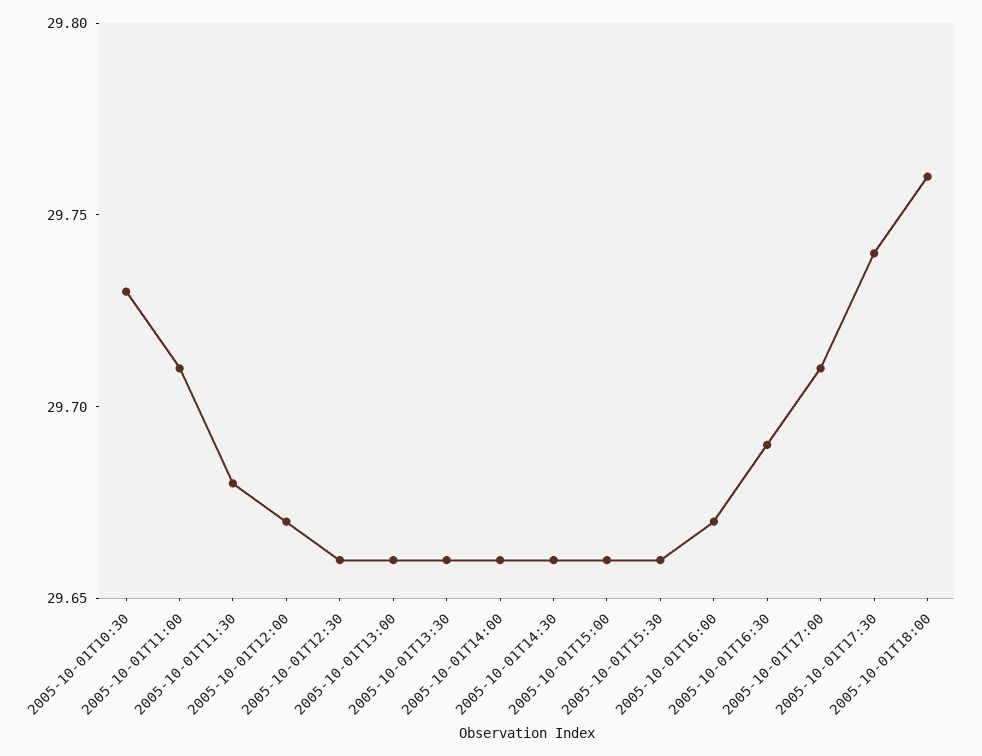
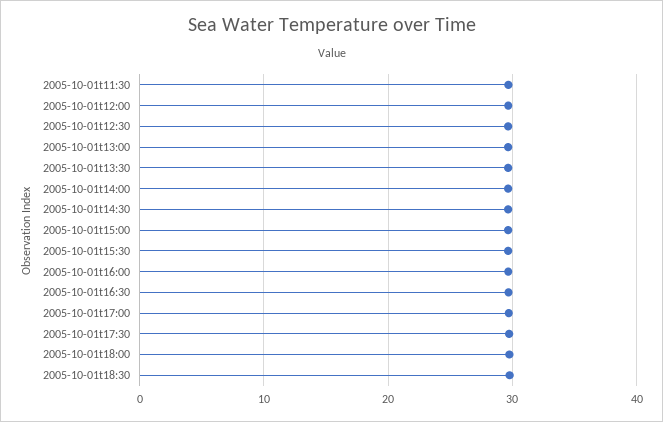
2005-10-01T10:30: 29.73 -> none
2005-10-01T11:00: 29.71 -> none
2005-10-01t18:30: none -> 30

